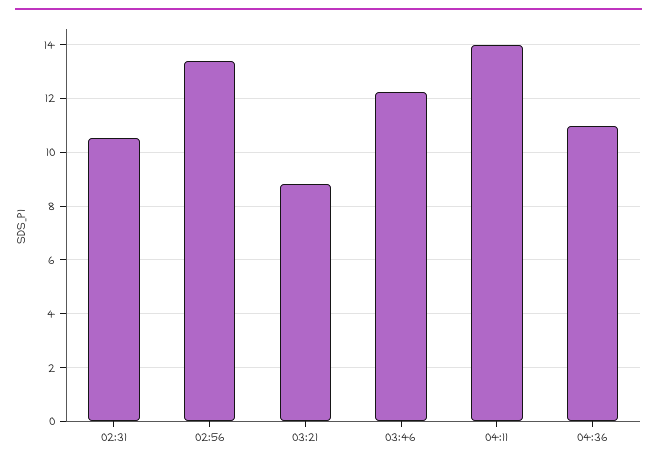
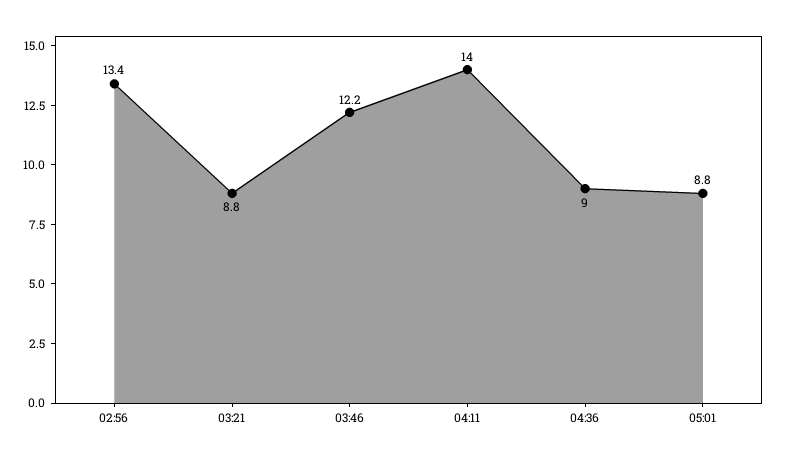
02:31: 10.5 -> none
04:36: 11 -> 9
05:01: none -> 8.8

